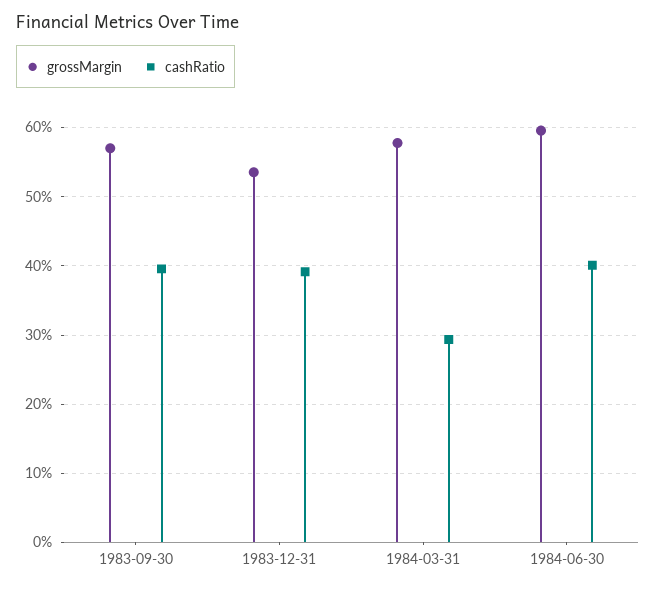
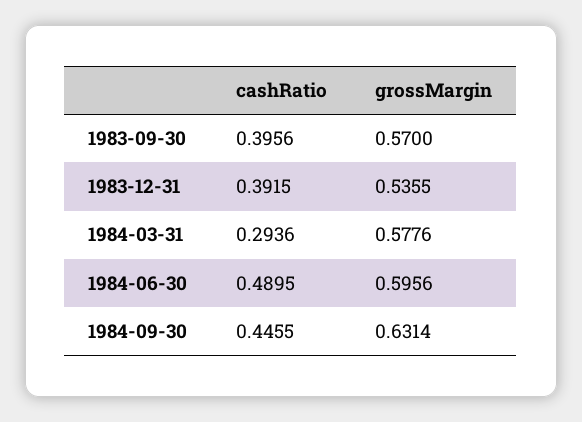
cashRatio, 1984-06-30: 0.4 -> 0.4895
cashRatio, 1984-09-30: none -> 0.4455
grossMargin, 1984-09-30: none -> 0.6314

